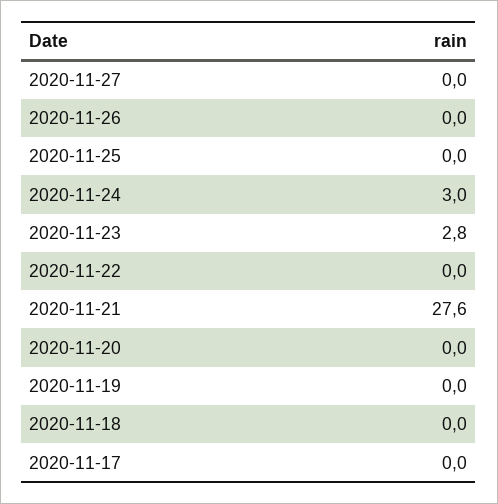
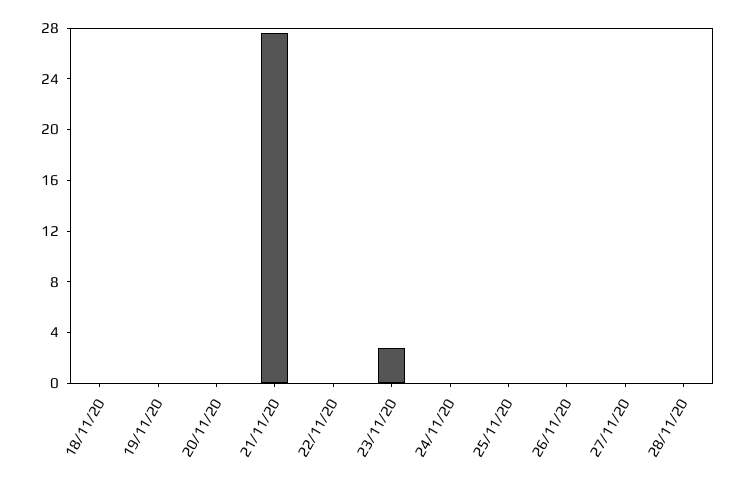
2020-11-24: 3 -> 0
2020-11-17: 0 -> none
28/11/20: none -> 0

